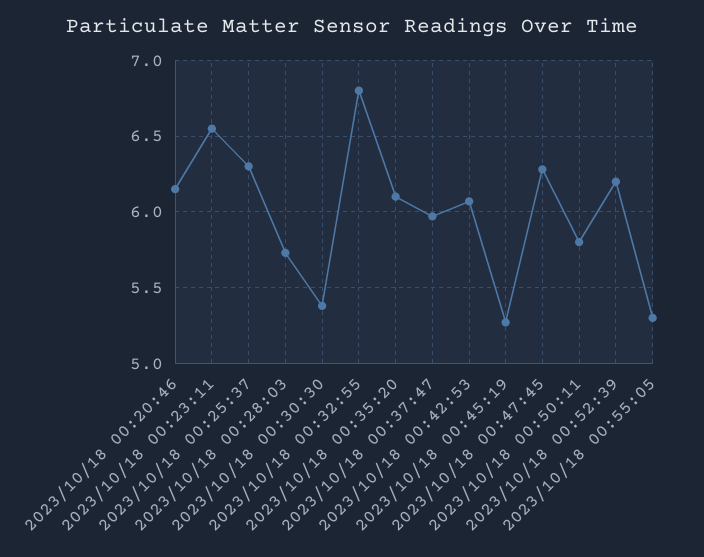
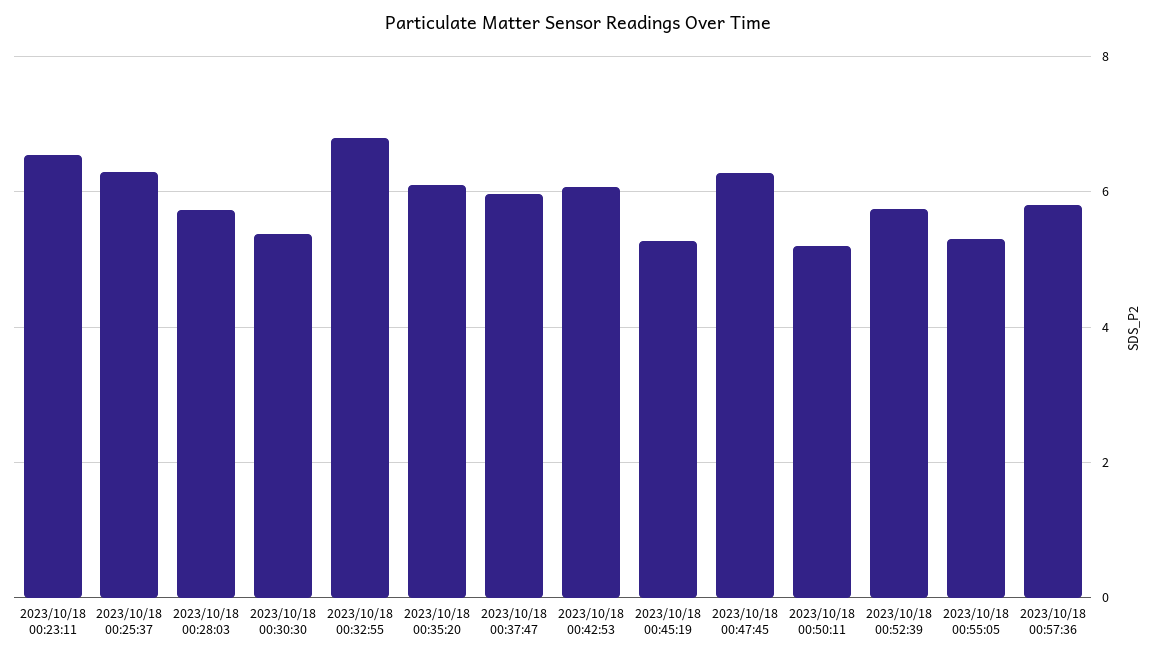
2023/10/18 00:20:46: 6.15 -> none
2023/10/18 00:50:11: 5.8 -> 5.2
2023/10/18 00:52:39: 6.2 -> 5.8
2023/10/18 00:57:36: none -> 5.8

